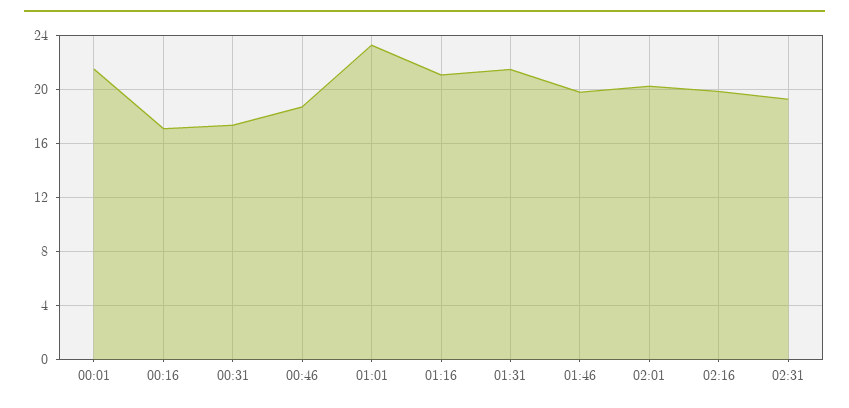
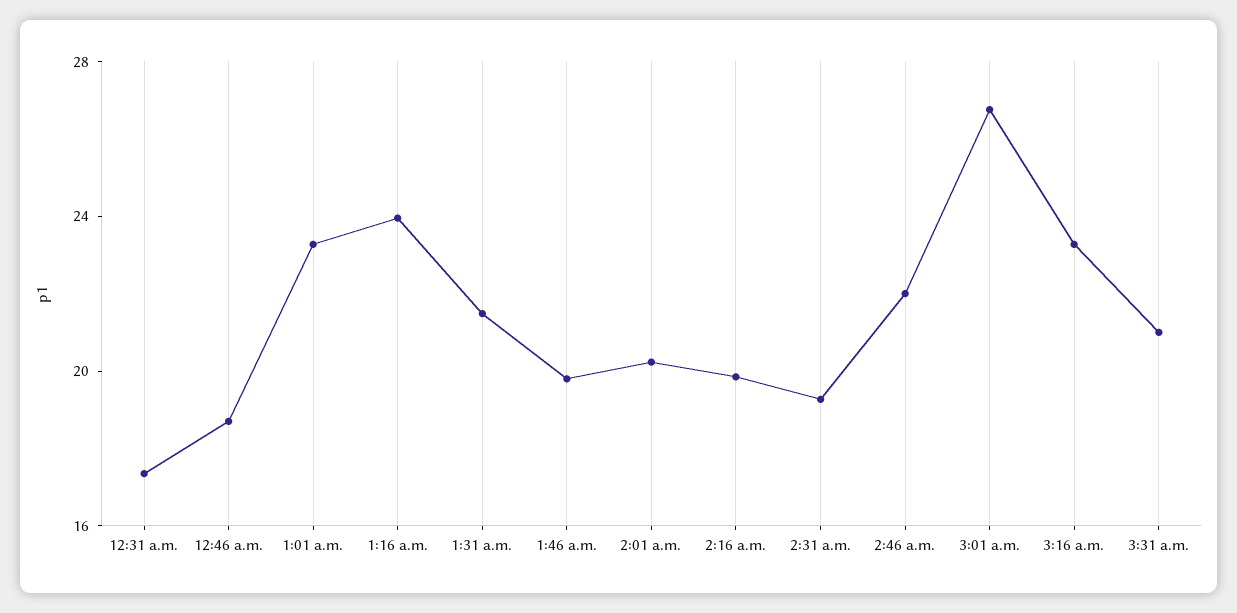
00:01: 21.5 -> none
00:16: 17 -> none
01:16: 21 -> 24
2:46 a.m.: none -> 22
3:01 a.m.: none -> 27
3:16 a.m.: none -> 23
3:31 a.m.: none -> 21

